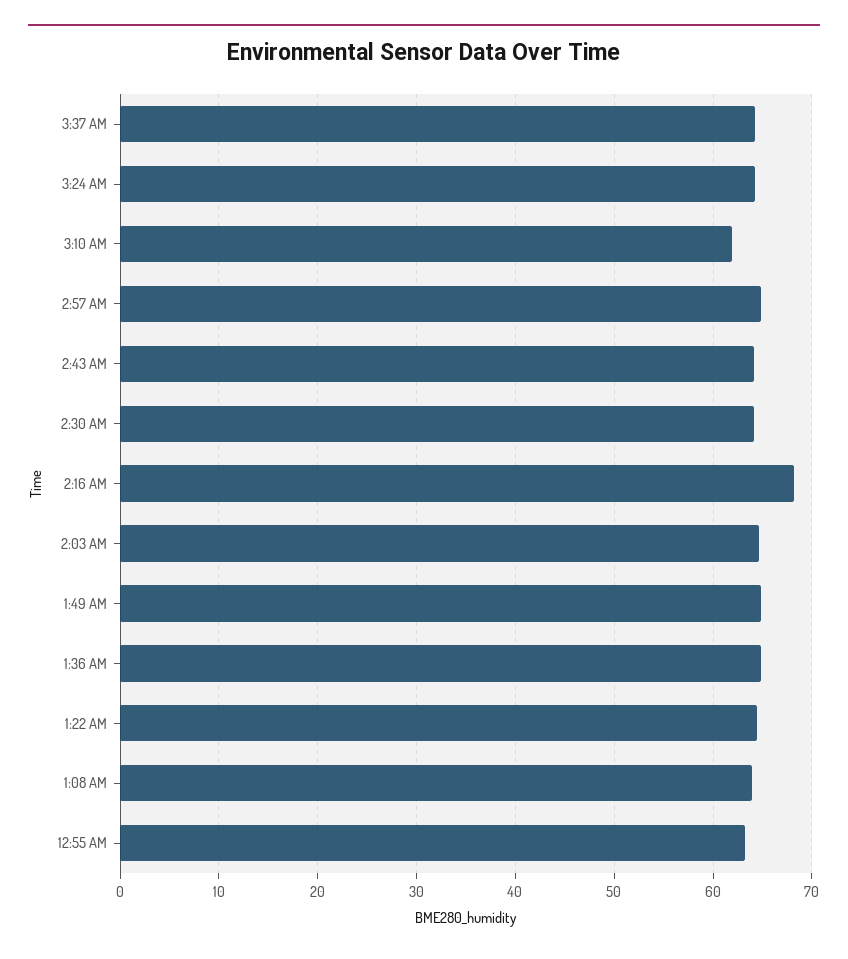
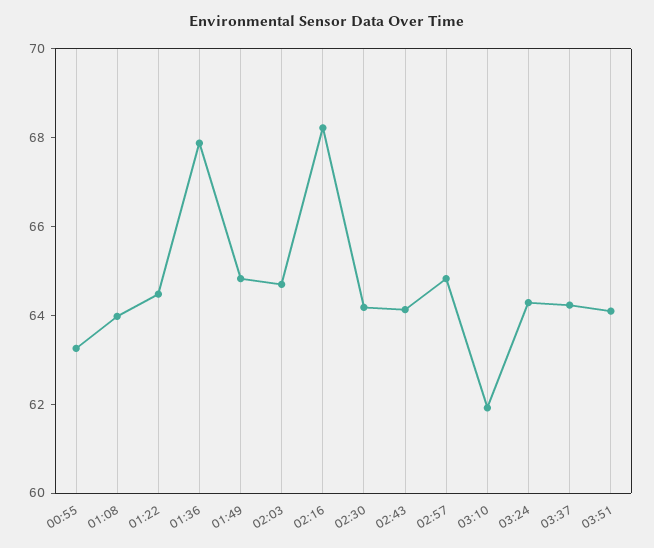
1:36 AM: 65 -> 68
03:51: none -> 64

